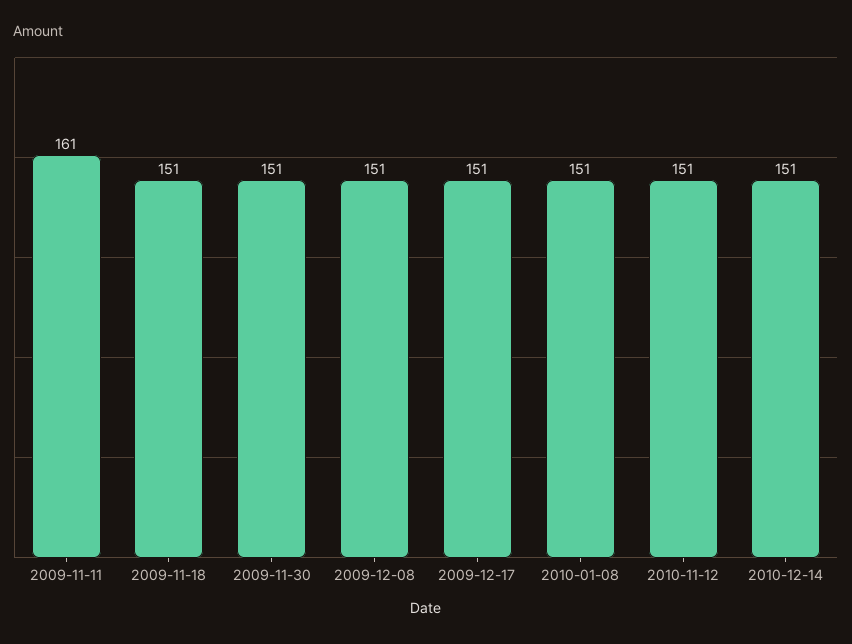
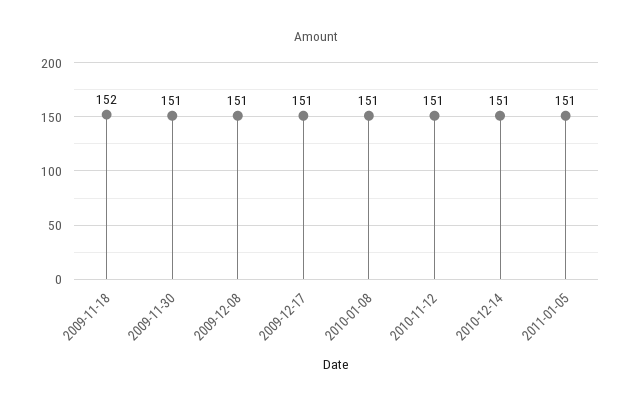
2009-11-11: 161 -> none
2009-11-18: 151 -> 152
2011-01-05: none -> 151

